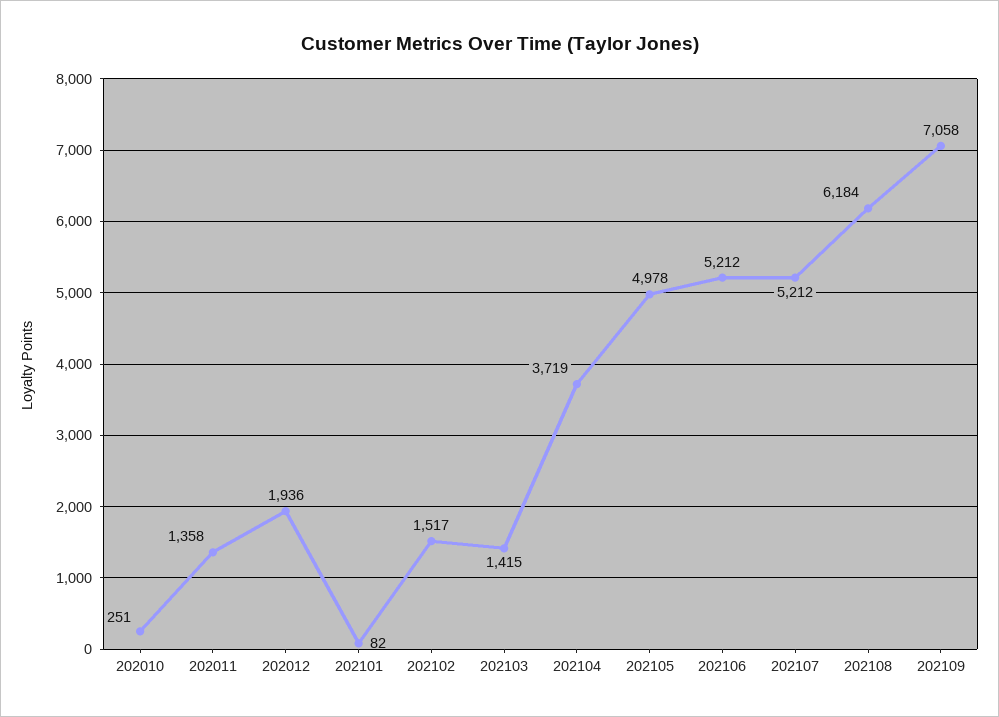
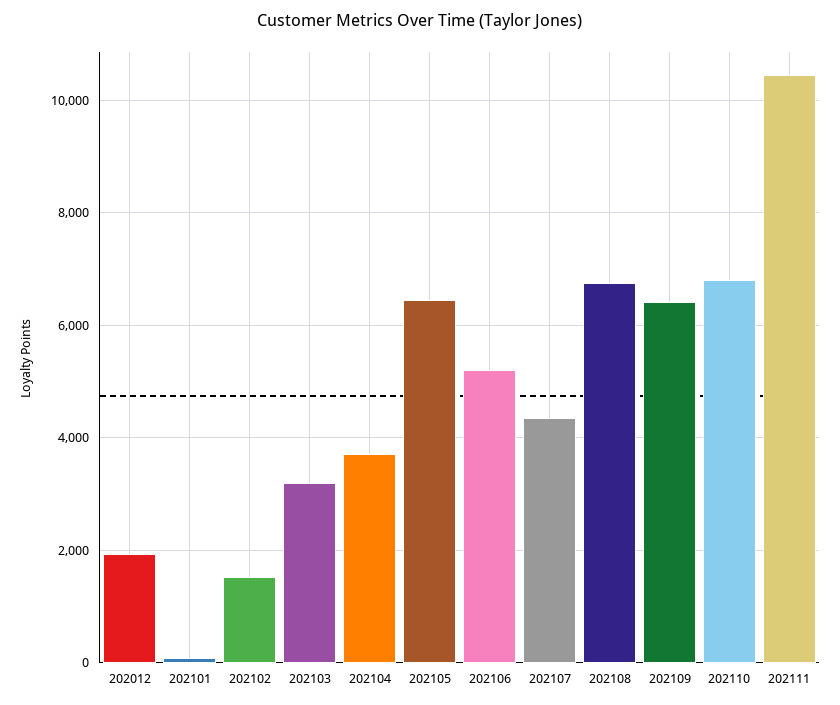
202010: 251 -> none
202011: 1358 -> none
202103: 1415 -> 3200
202105: 4978 -> 6400
202107: 5212 -> 4400
202108: 6184 -> 6800
202109: 7058 -> 6400
202110: none -> 6800
202111: none -> 10400

